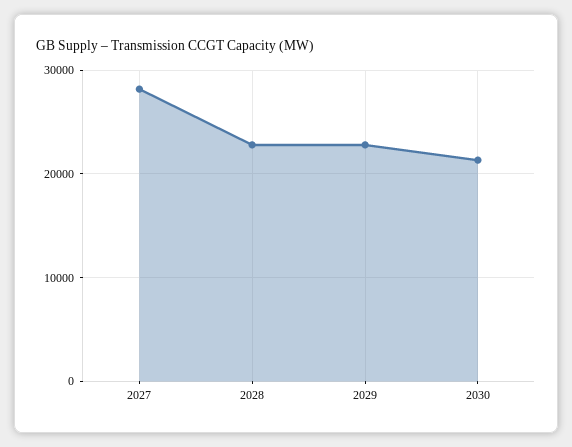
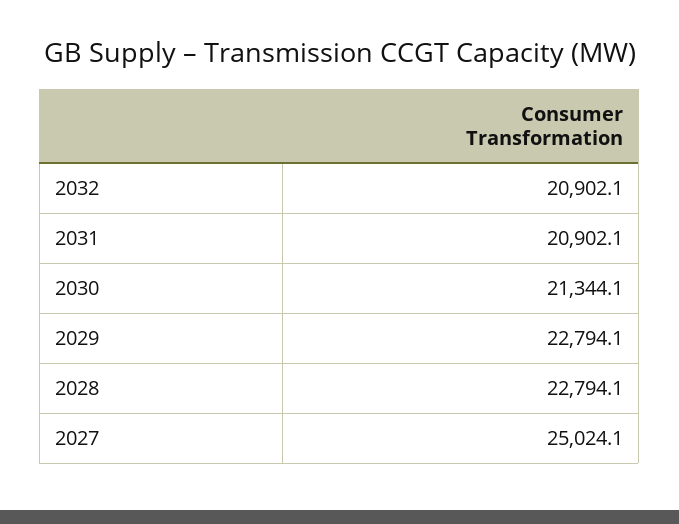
2027: 28000 -> 25024.1
2032: none -> 20902.1
2031: none -> 20902.1

